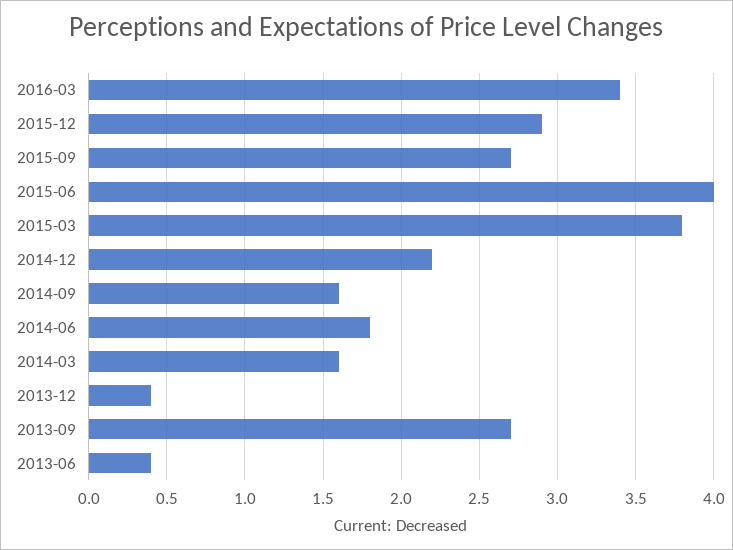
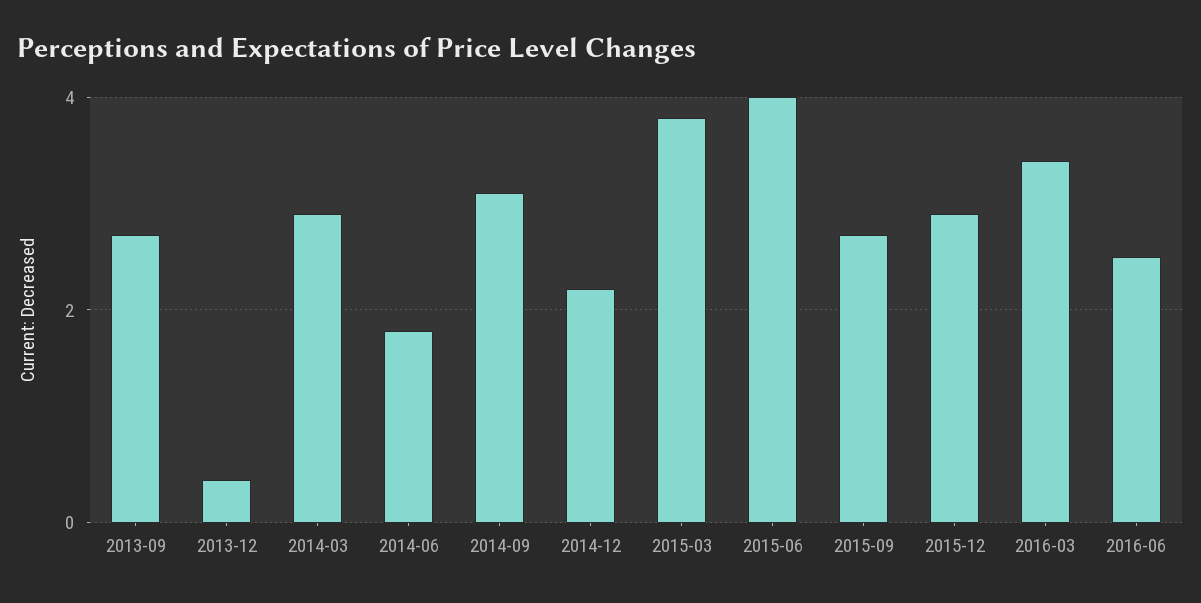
2014-09: 1.6 -> 3
2014-03: 1.6 -> 3
2013-06: 0.4 -> none
2016-06: none -> 2.5

